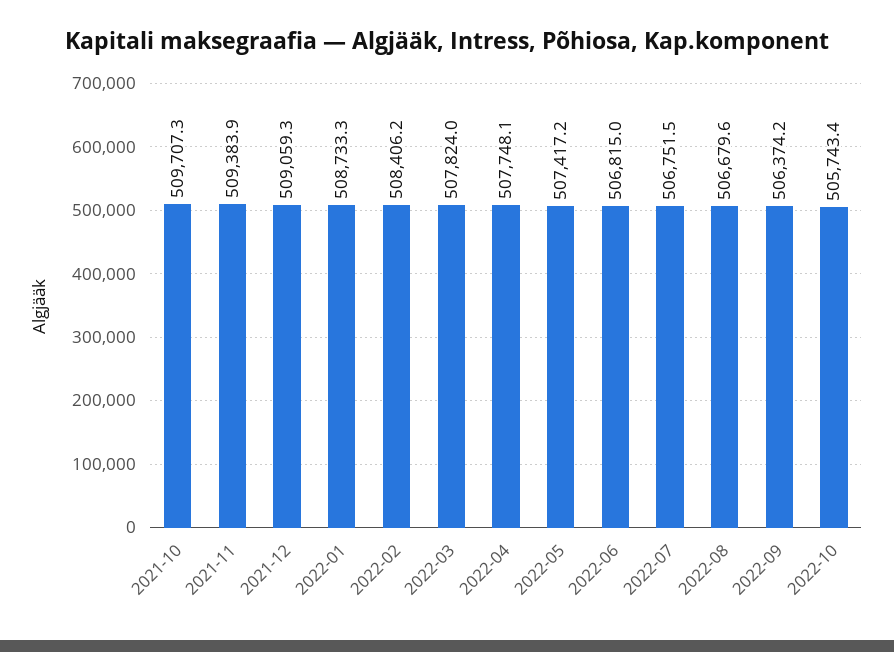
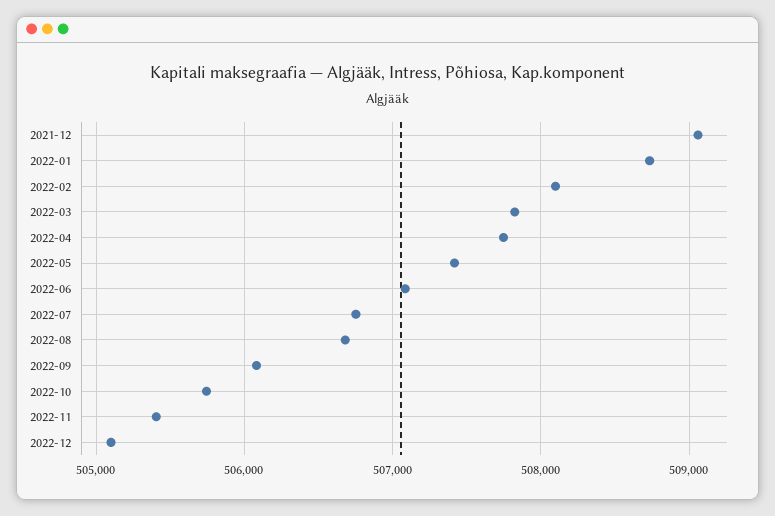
2021-10: 509707.3 -> none
2021-11: 509383.9 -> none
2022-02: 508406.2 -> 508100
2022-06: 506815 -> 507100
2022-09: 506374.2 -> 506100
2022-11: none -> 505400
2022-12: none -> 505100

